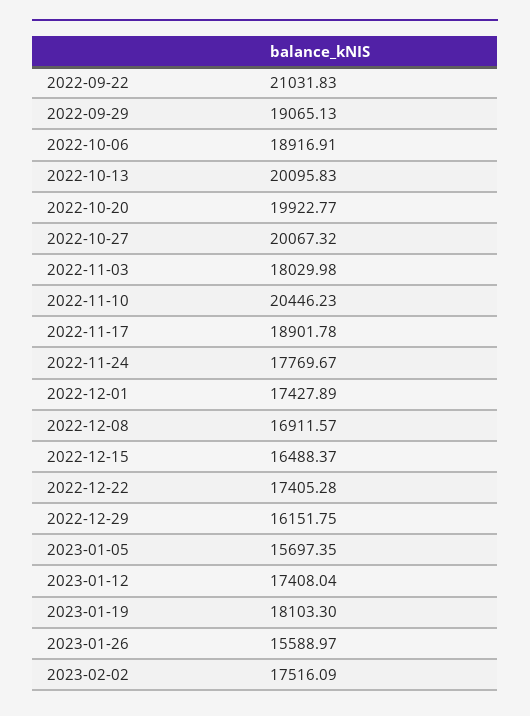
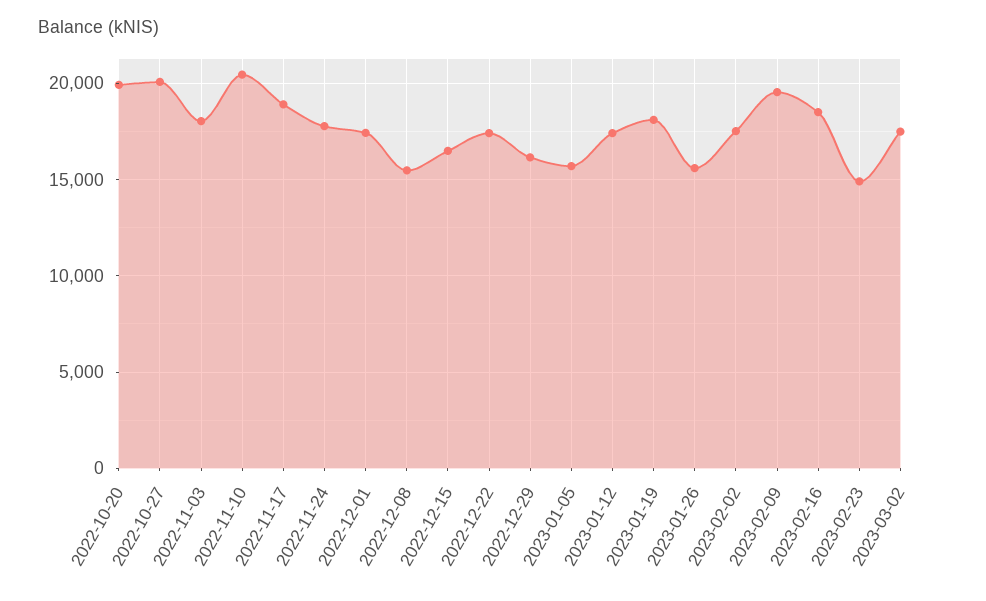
2022-09-22: 21031.83 -> none
2022-09-29: 19065.13 -> none
2022-10-06: 18916.91 -> none
2022-10-13: 20095.83 -> none
2022-12-08: 16911.57 -> 15500
2023-02-09: none -> 19500
2023-02-16: none -> 18500
2023-02-23: none -> 15000
2023-03-02: none -> 17500

